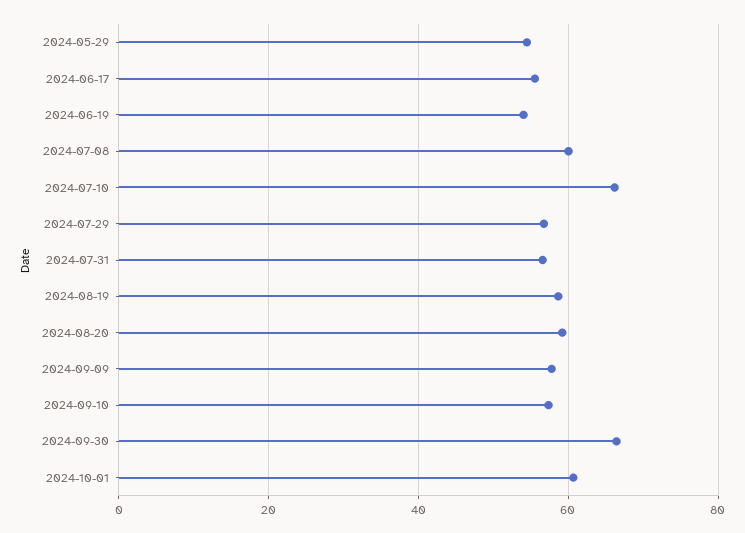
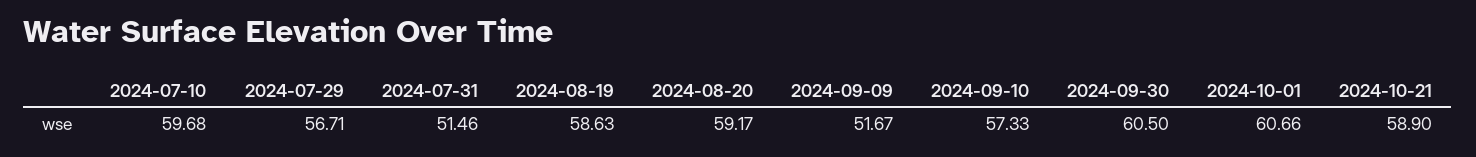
2024-05-29: 54 -> none
2024-06-17: 56 -> none
2024-06-19: 54 -> none
2024-07-08: 60 -> none
2024-07-10: 66 -> 59.68
2024-07-31: 56 -> 51.46
2024-09-09: 58 -> 51.67
2024-09-30: 66 -> 60.5
2024-10-21: none -> 58.9

